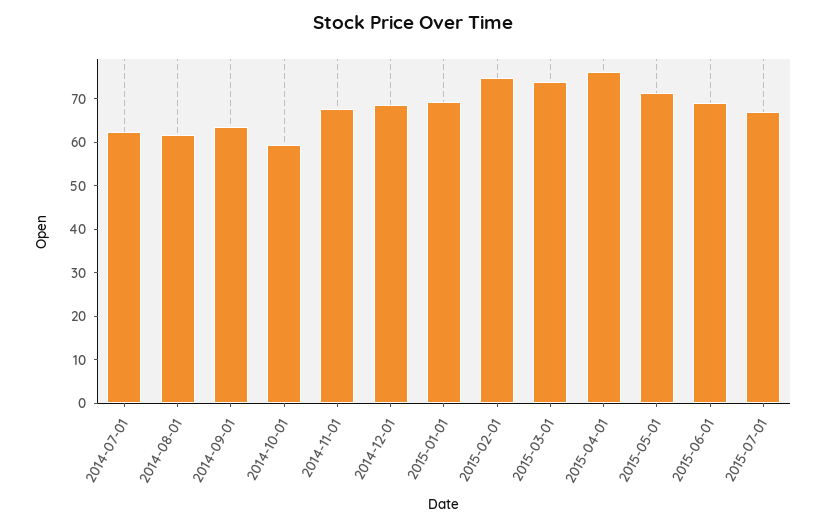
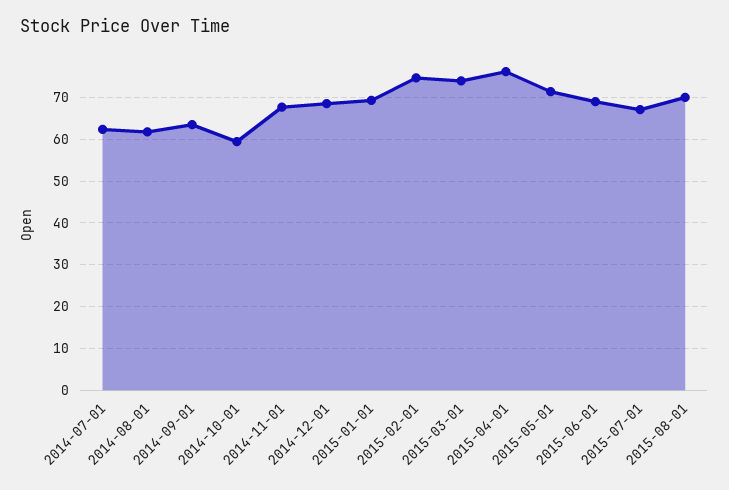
2015-08-01: none -> 70

